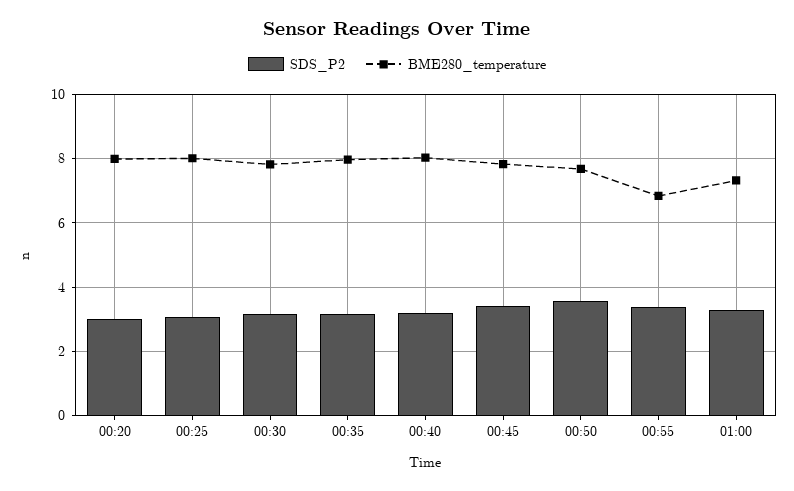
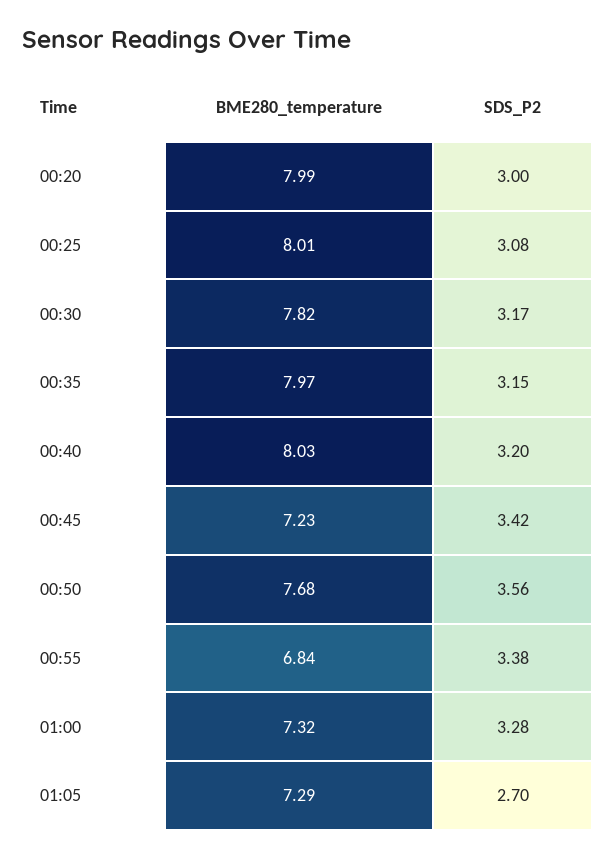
BME280_temperature, 00:45: 7.8 -> 7.23
BME280_temperature, 01:05: none -> 7.29
SDS_P2, 01:05: none -> 2.7

